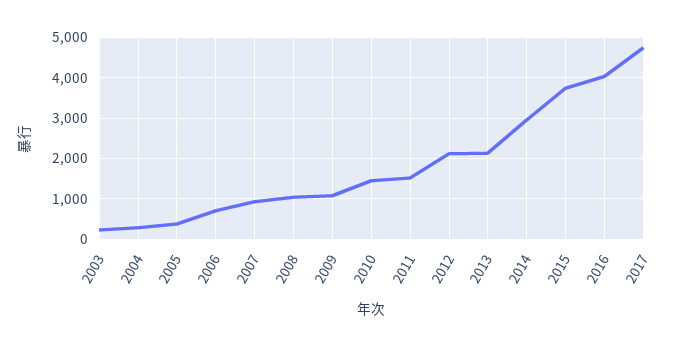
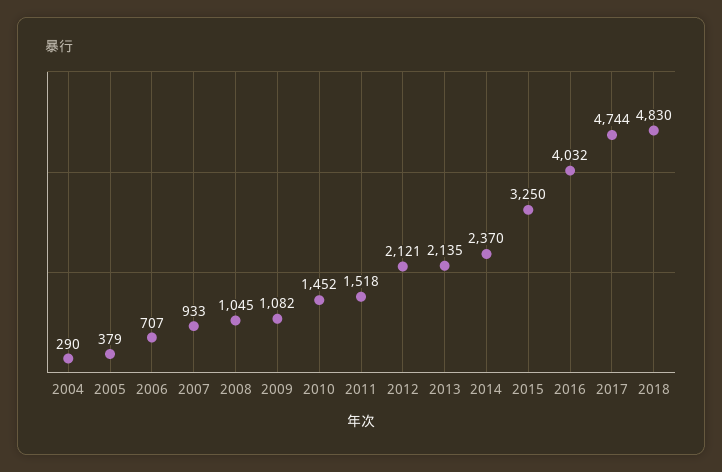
2003: 200 -> none
2014: 3000 -> 2370
2015: 3800 -> 3250
2018: none -> 4830

